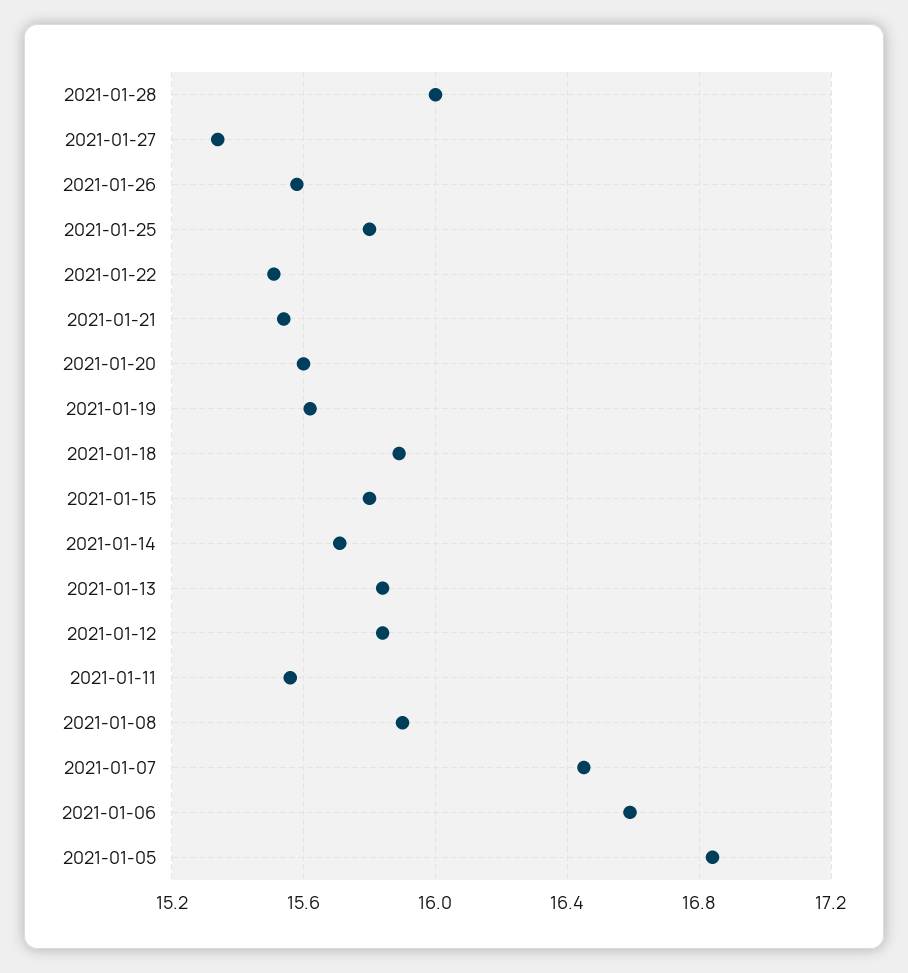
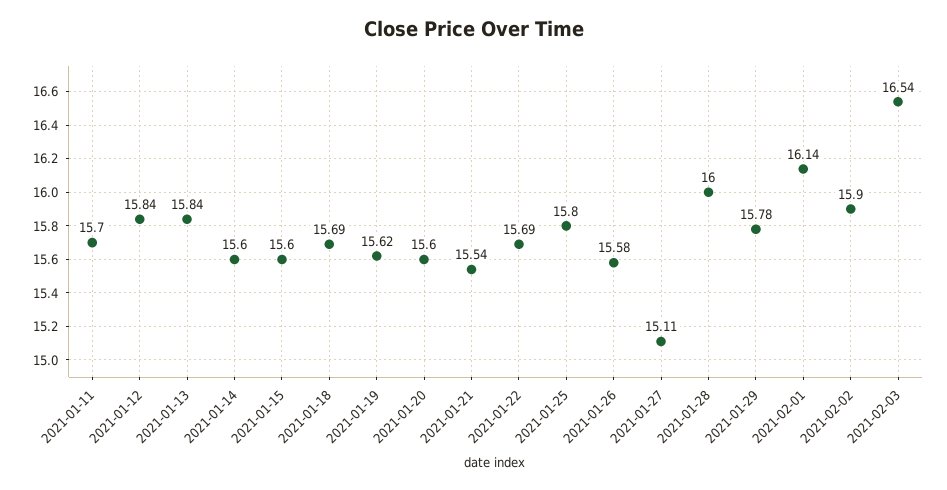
2021-01-27: 15.35 -> 15.11
2021-01-22: 15.5 -> 15.69
2021-01-18: 15.9 -> 15.69
2021-01-15: 15.8 -> 15.6
2021-01-14: 15.7 -> 15.6
2021-01-11: 15.55 -> 15.7
2021-01-08: 15.9 -> none
2021-01-07: 16.45 -> none
2021-01-06: 16.6 -> none
2021-01-05: 16.85 -> none
2021-01-29: none -> 15.78
2021-02-01: none -> 16.14
2021-02-02: none -> 15.9
2021-02-03: none -> 16.54

